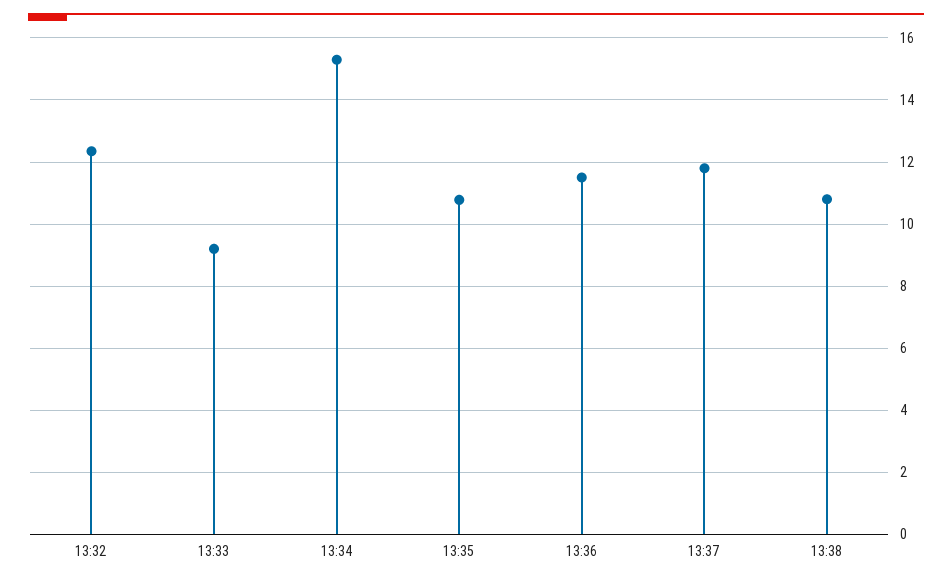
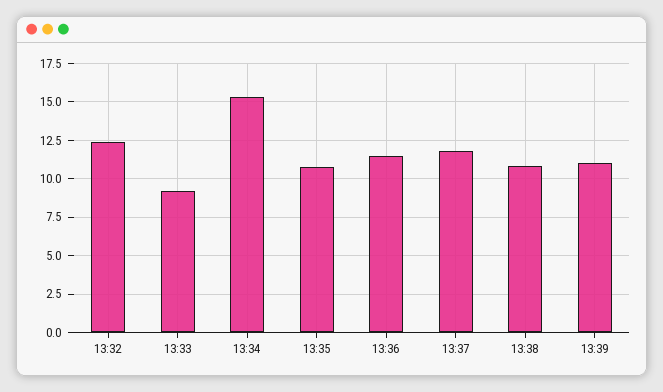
13:39: none -> 11

